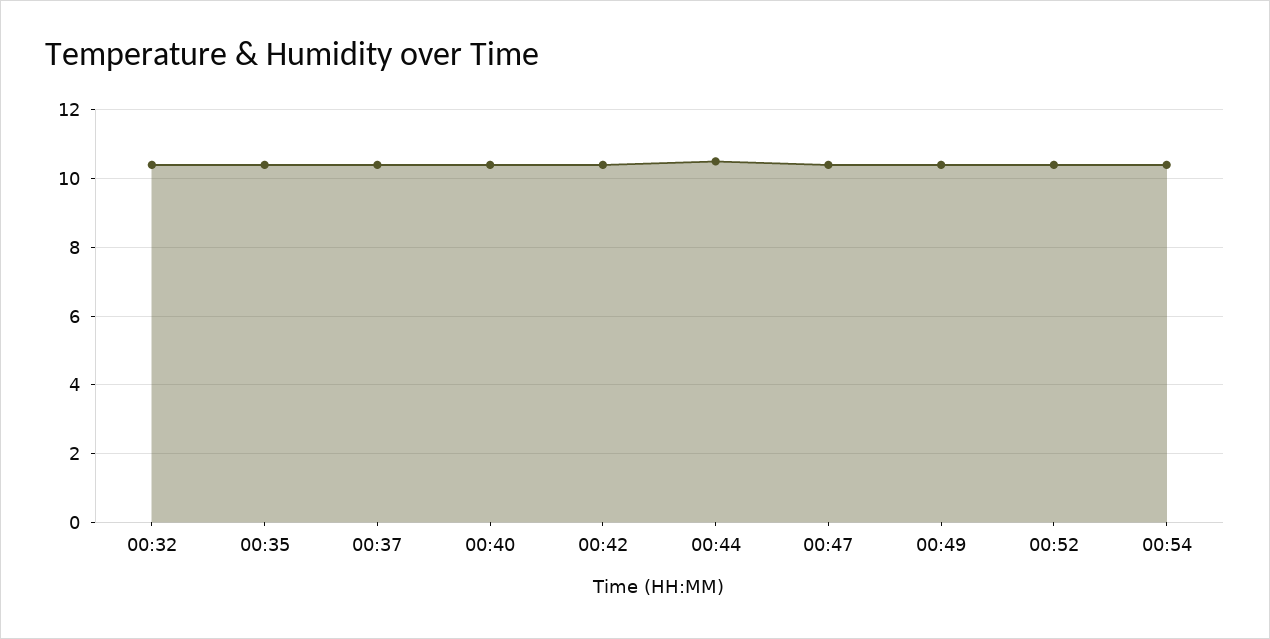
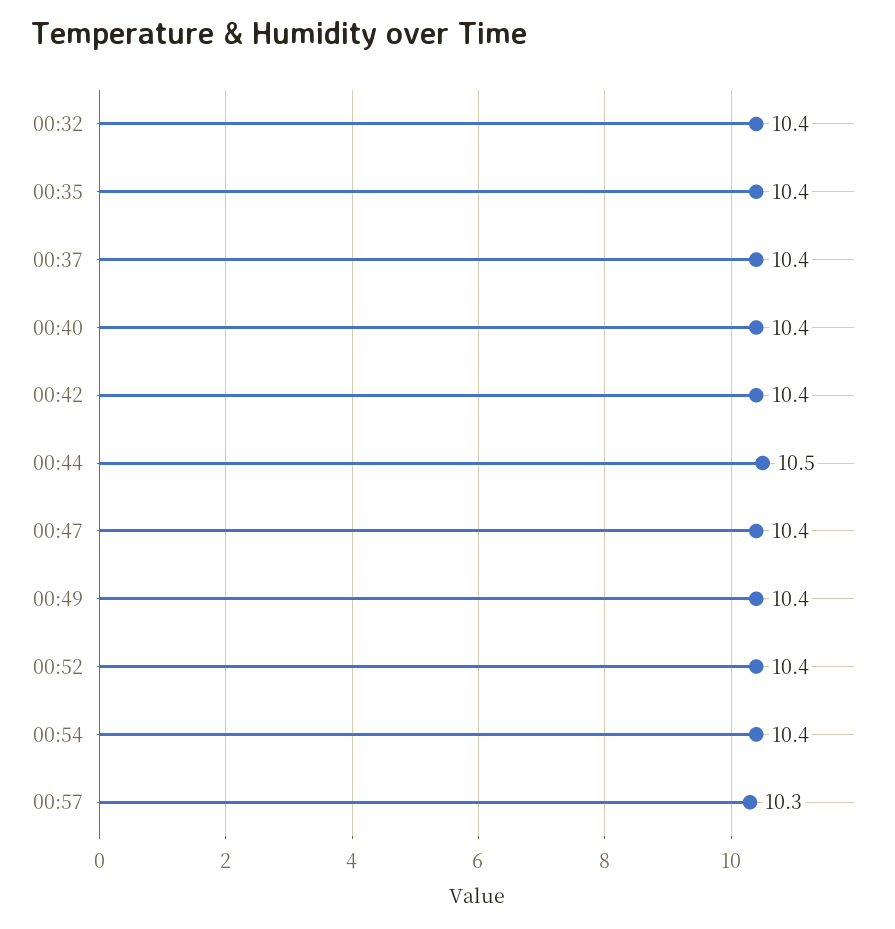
00:57: none -> 10.3

